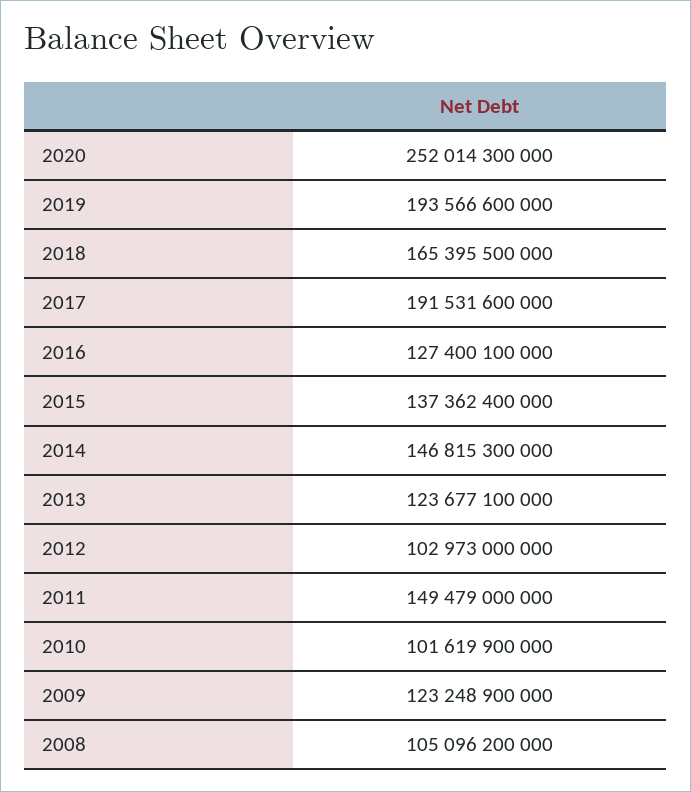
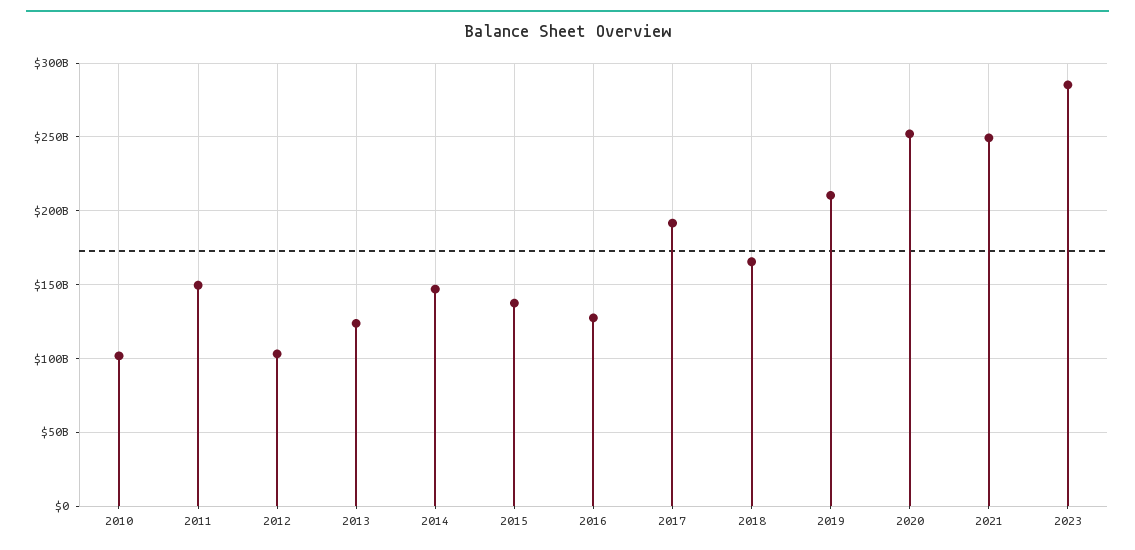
2019: 193566600000 -> 210000000000
2009: 123248900000 -> none
2008: 105096200000 -> none
2021: none -> 250000000000
2023: none -> 285000000000

